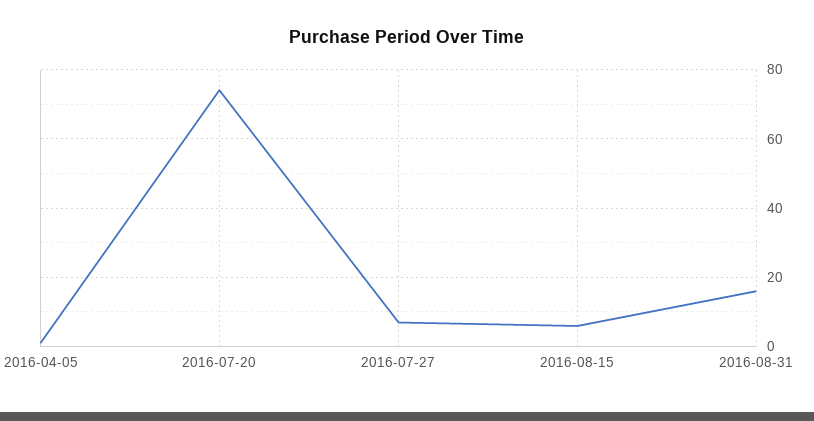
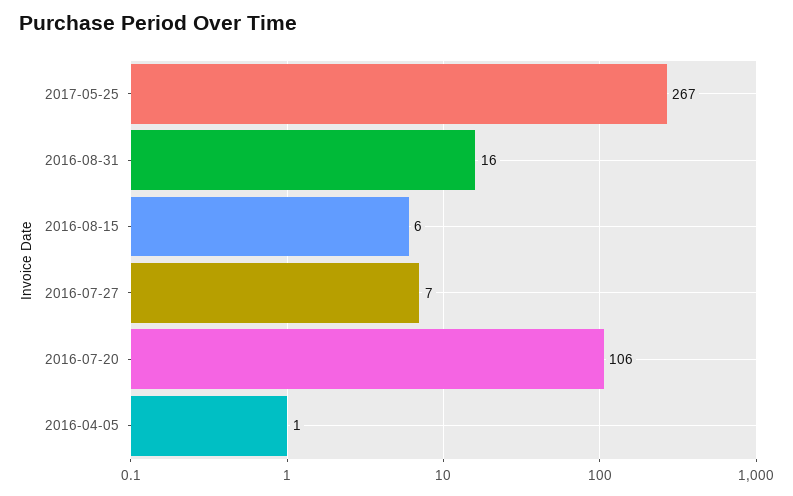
2016-07-20: 75 -> 106
2017-05-25: none -> 267

